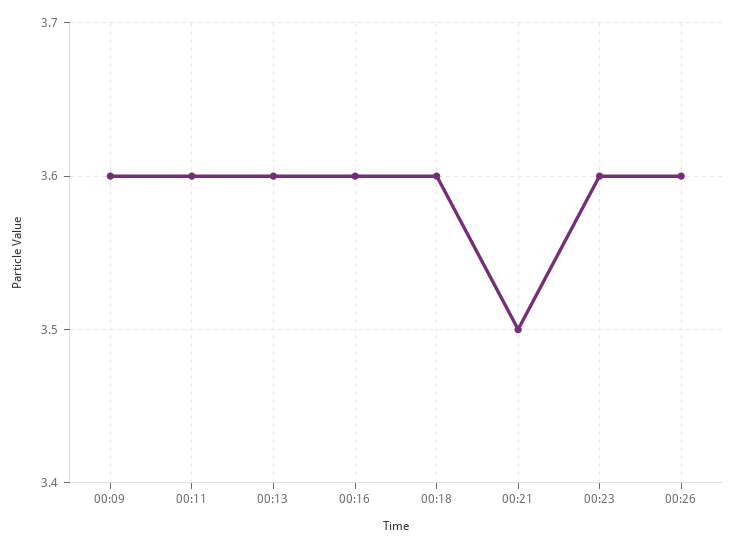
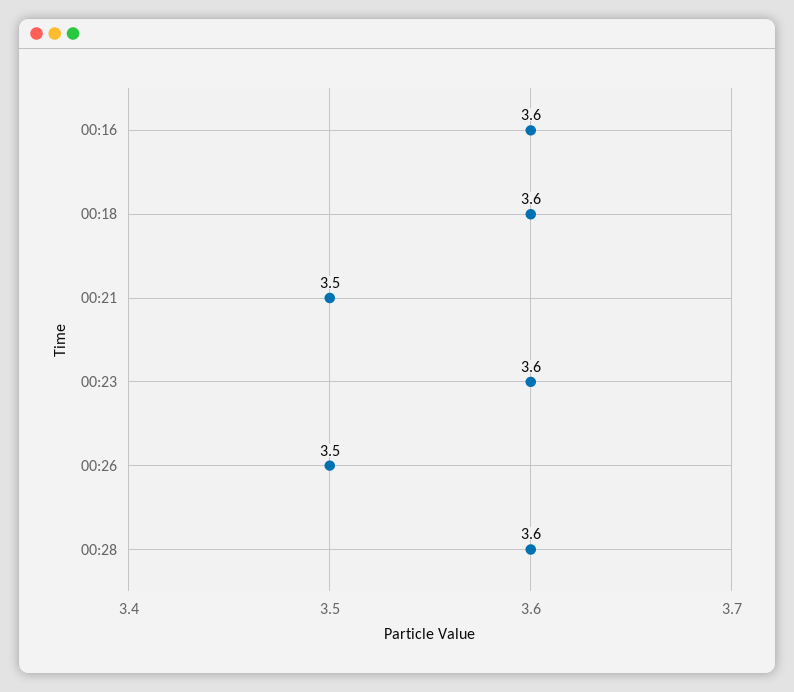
00:09: 3.6 -> none
00:11: 3.6 -> none
00:13: 3.6 -> none
00:26: 3.6 -> 3.5
00:28: none -> 3.6

